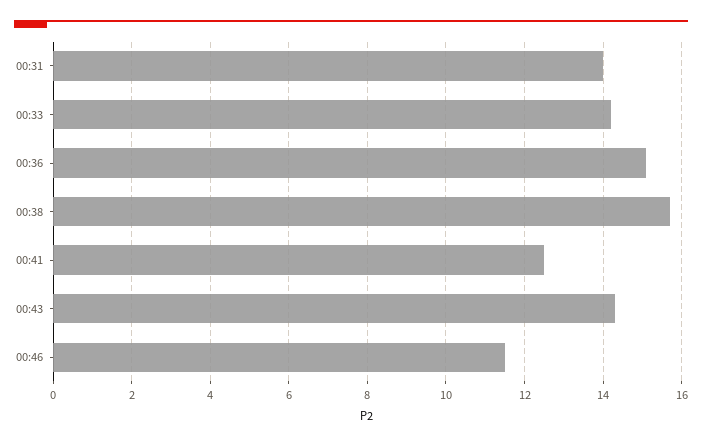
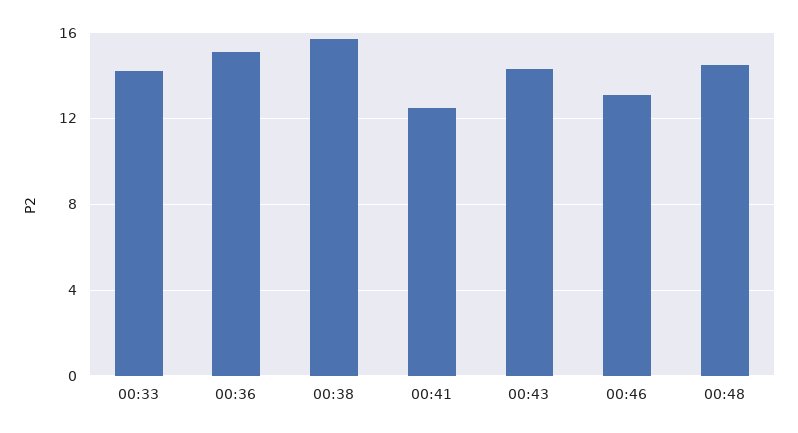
00:31: 14 -> none
00:46: 11.5 -> 13
00:48: none -> 14.5

